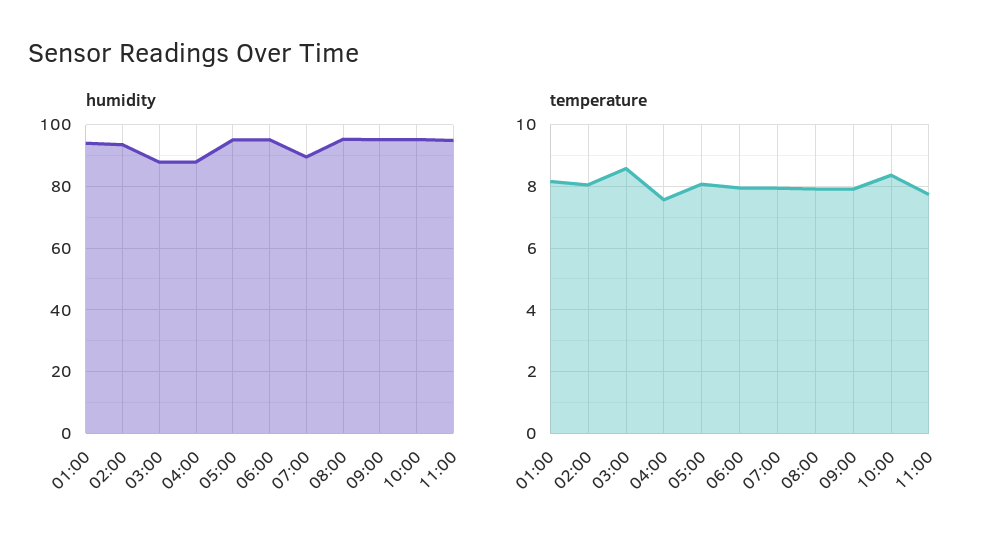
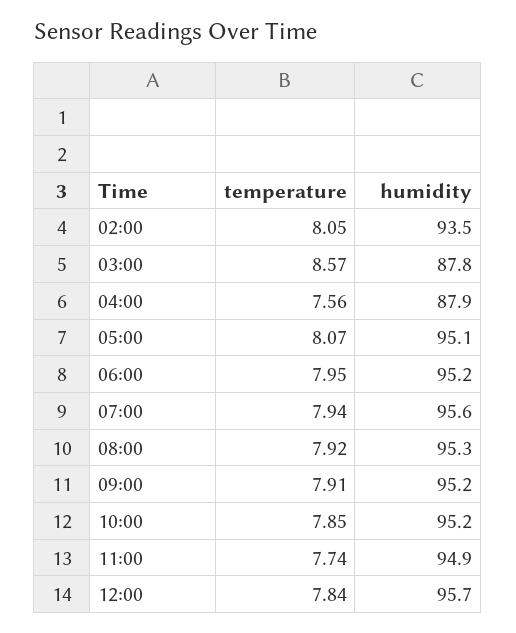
humidity, 01:00: 94 -> none
humidity, 07:00: 90 -> 95.6
temperature, 01:00: 8.2 -> none
temperature, 10:00: 8.4 -> 7.85
temperature, 12:00: none -> 7.84
humidity, 12:00: none -> 95.7

